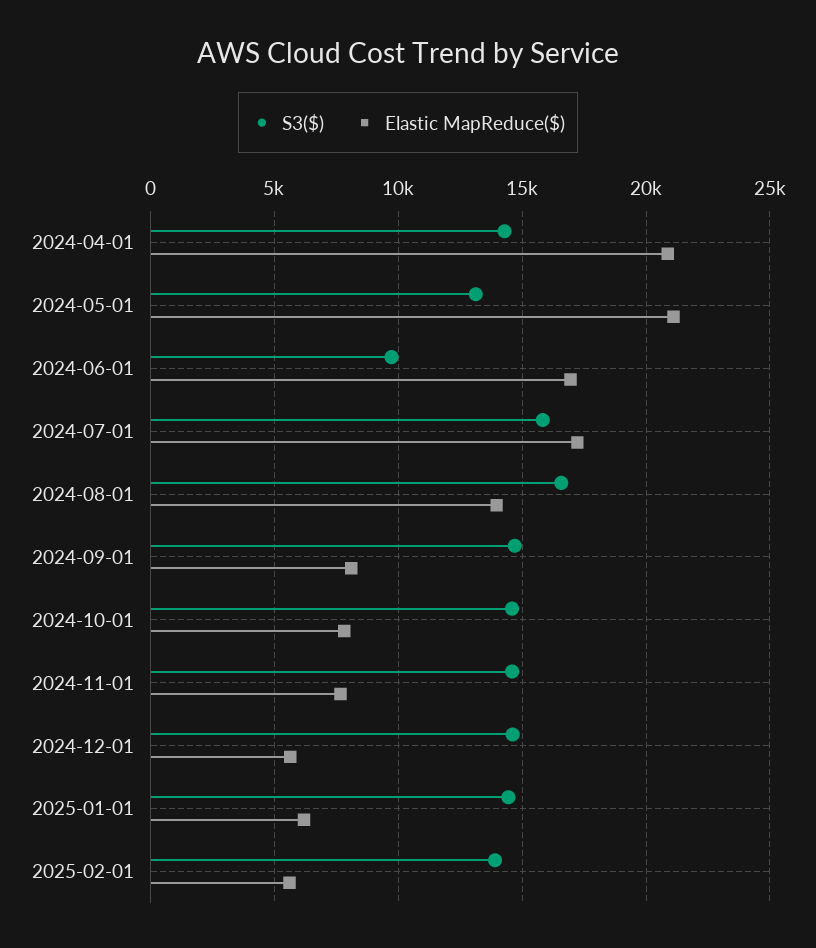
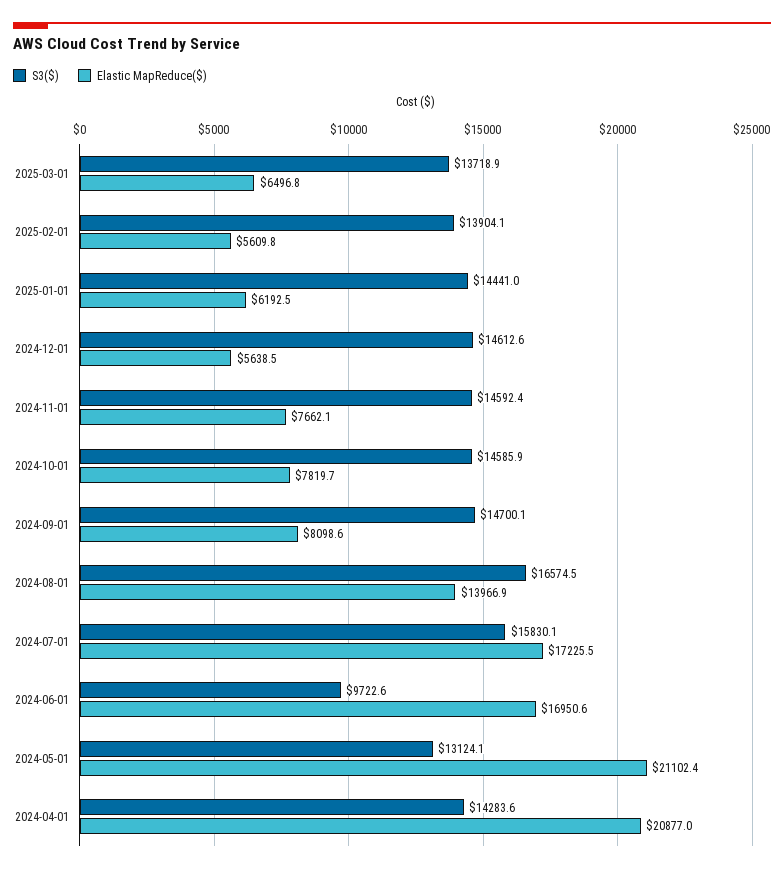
S3($), 2025-03-01: none -> 13718.9
Elastic MapReduce($), 2025-03-01: none -> 6496.8

